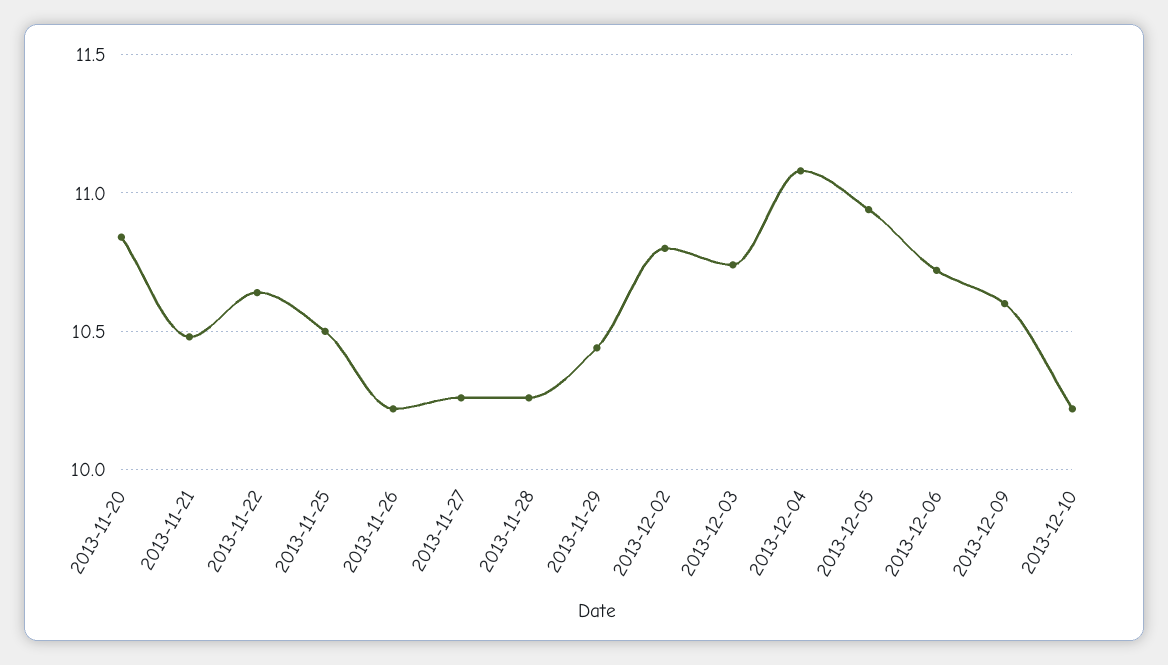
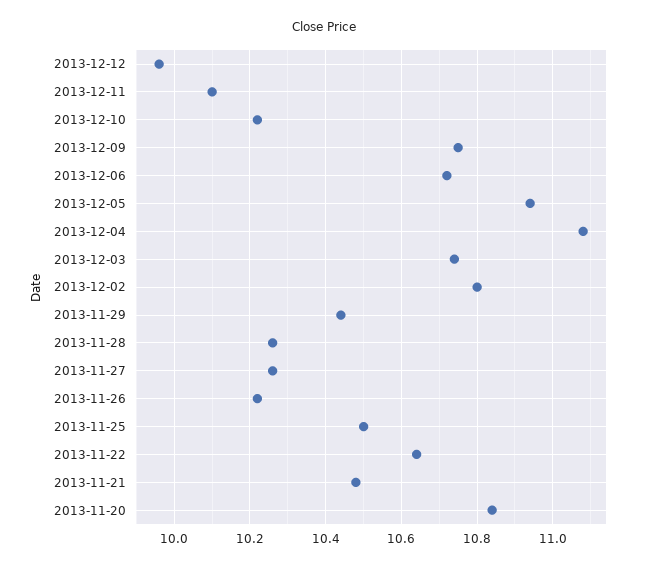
2013-12-09: 10.6 -> 10.75
2013-12-12: none -> 9.95
2013-12-11: none -> 10.1

